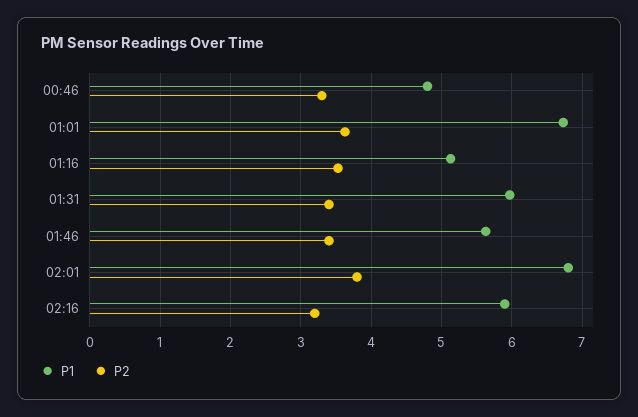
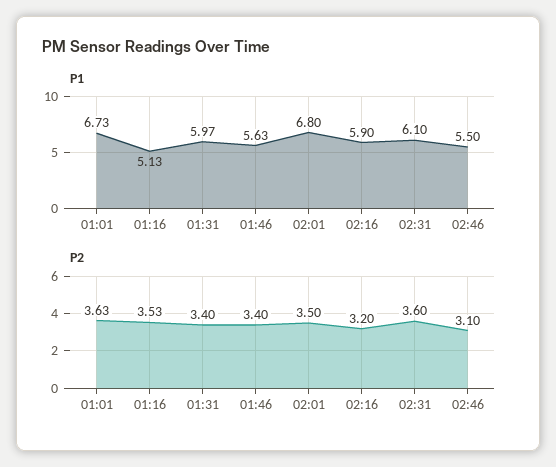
P1, 00:46: 4.8 -> none
P2, 00:46: 3.3 -> none
P2, 02:01: 3.8 -> 3.5
P1, 02:31: none -> 6.1
P1, 02:46: none -> 5.5
P2, 02:31: none -> 3.6
P2, 02:46: none -> 3.1

